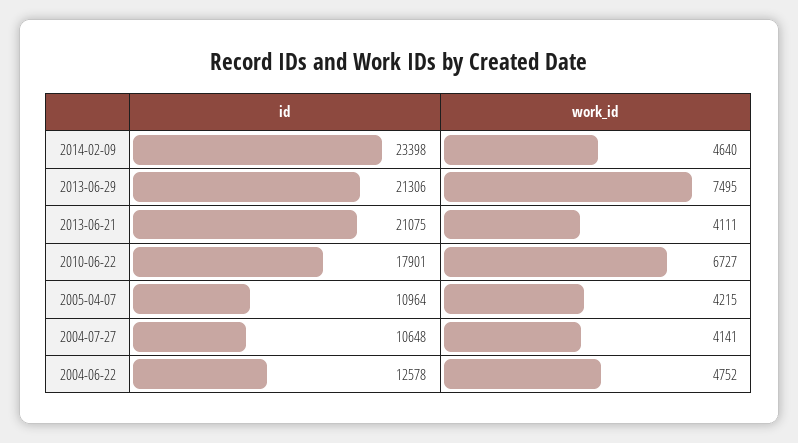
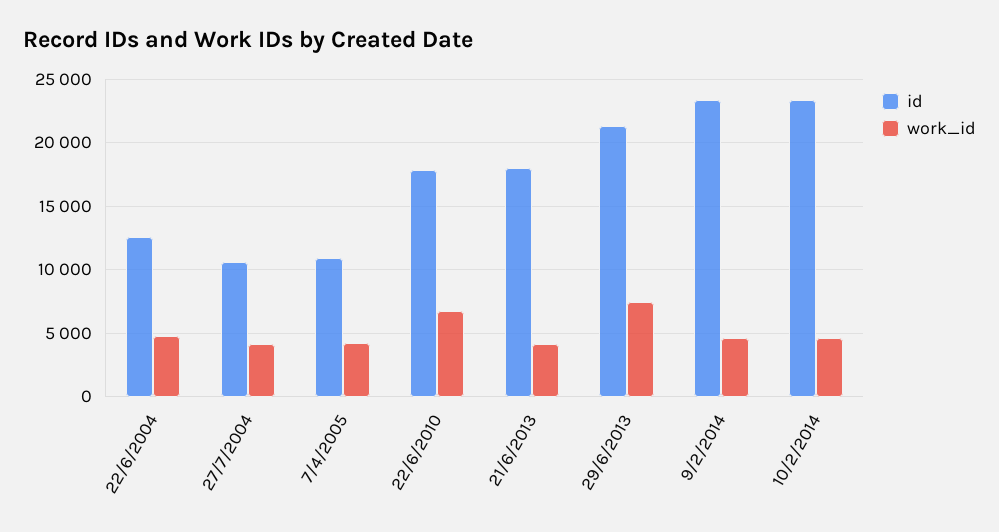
id, 2013-06-21: 21075 -> 18000
id, 10/2/2014: none -> 23500
work_id, 10/2/2014: none -> 4500

